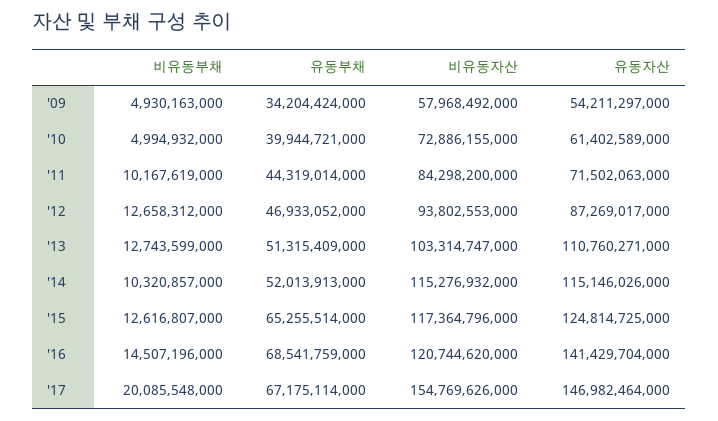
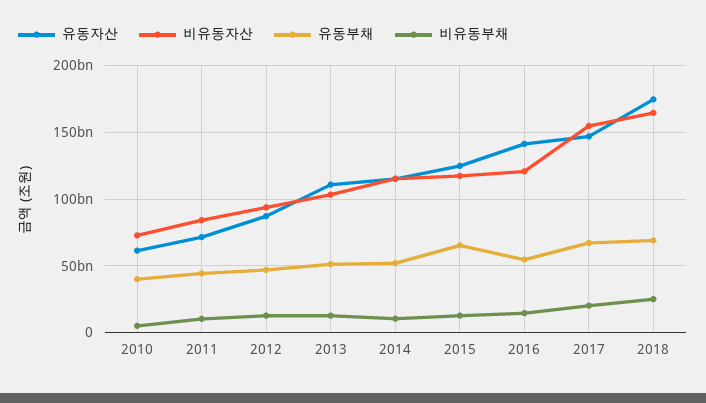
비유동부채, '09: 4930163000 -> none
유동부채, '09: 34204424000 -> none
비유동자산, '09: 57968492000 -> none
유동자산, '09: 54211297000 -> none
유동부채, '16: 68541759000 -> 55000000000
유동자산, 2018: none -> 175000000000
비유동자산, 2018: none -> 165000000000
유동부채, 2018: none -> 70000000000
비유동부채, 2018: none -> 25000000000

